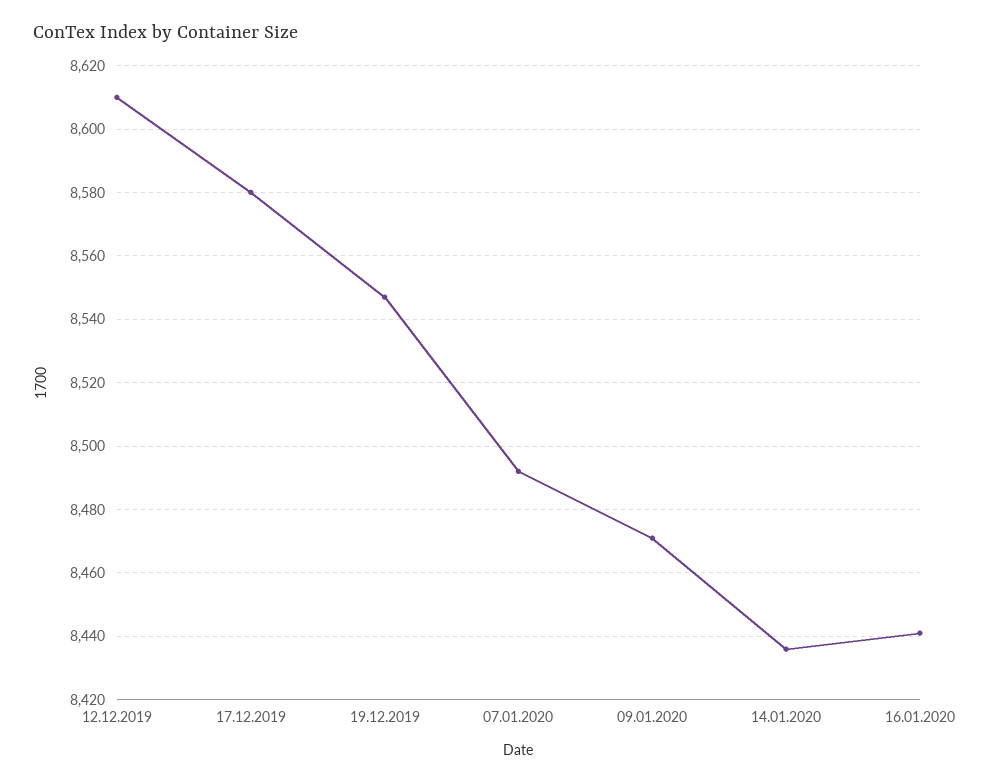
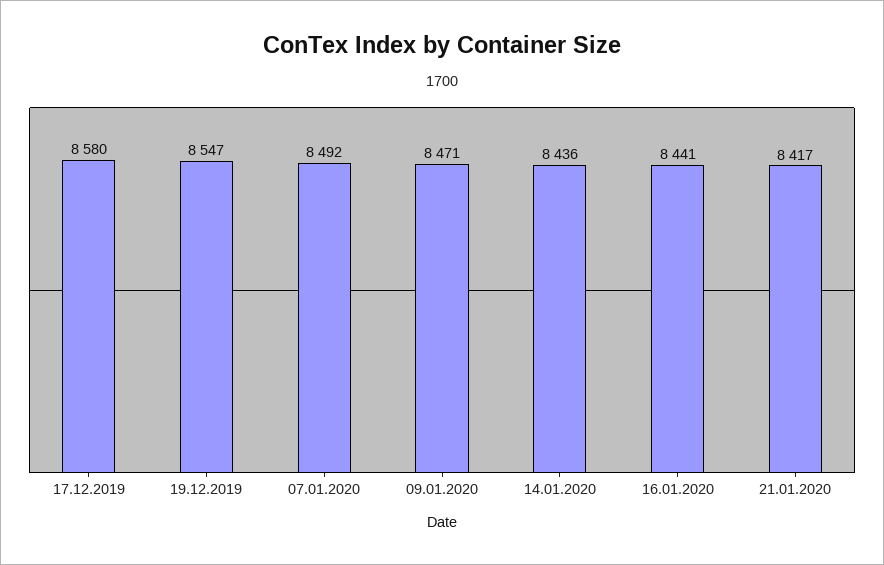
12.12.2019: 8610 -> none
21.01.2020: none -> 8417

